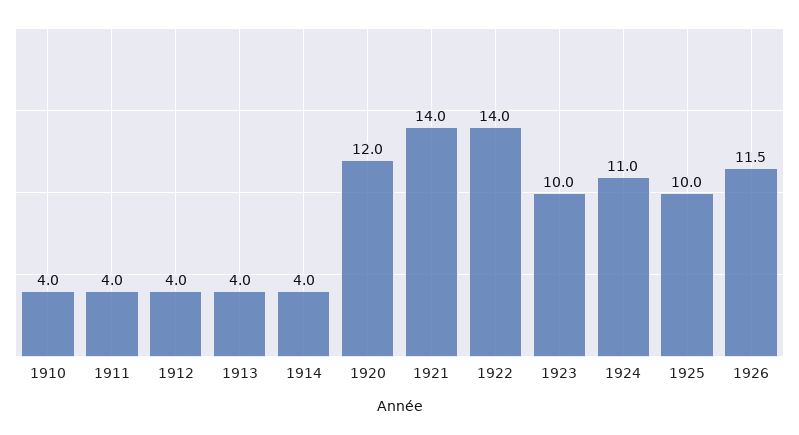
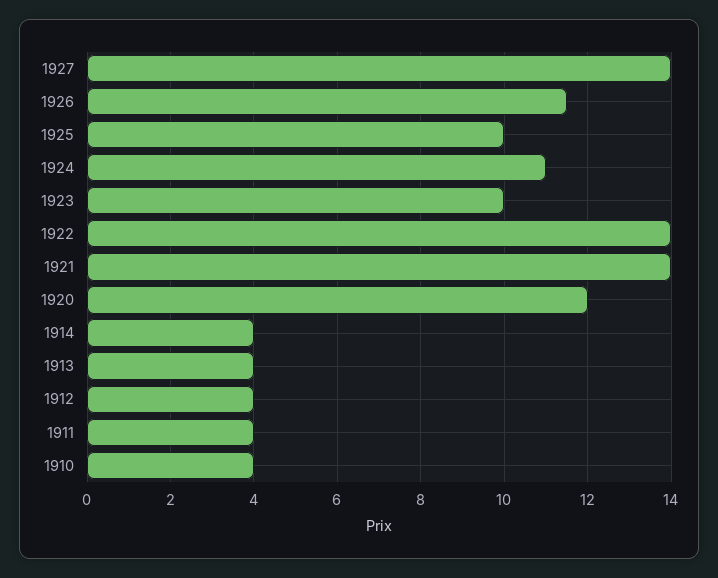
1927: none -> 14

